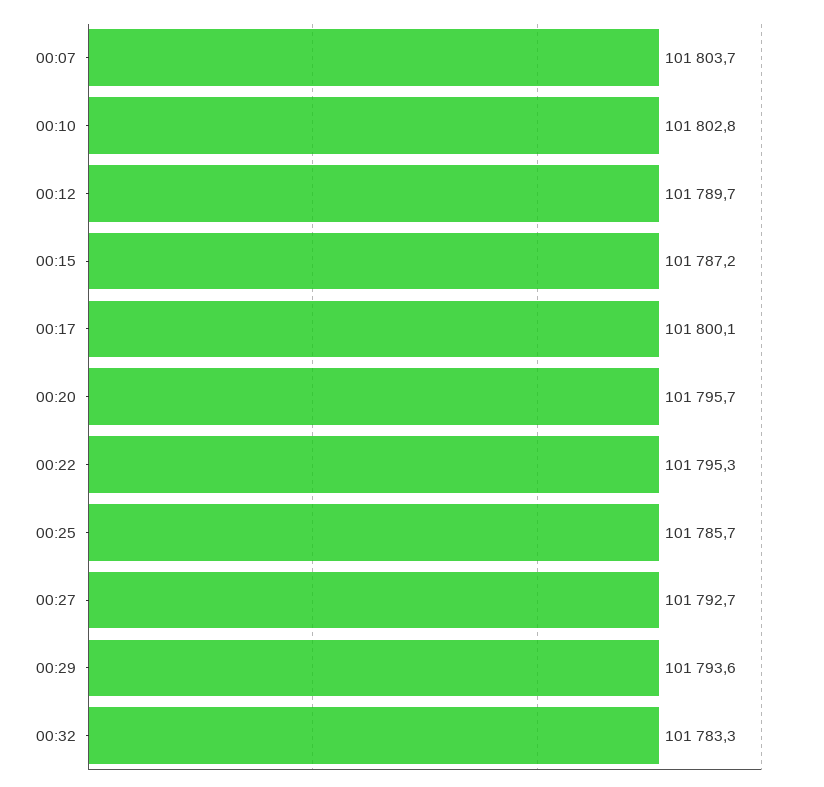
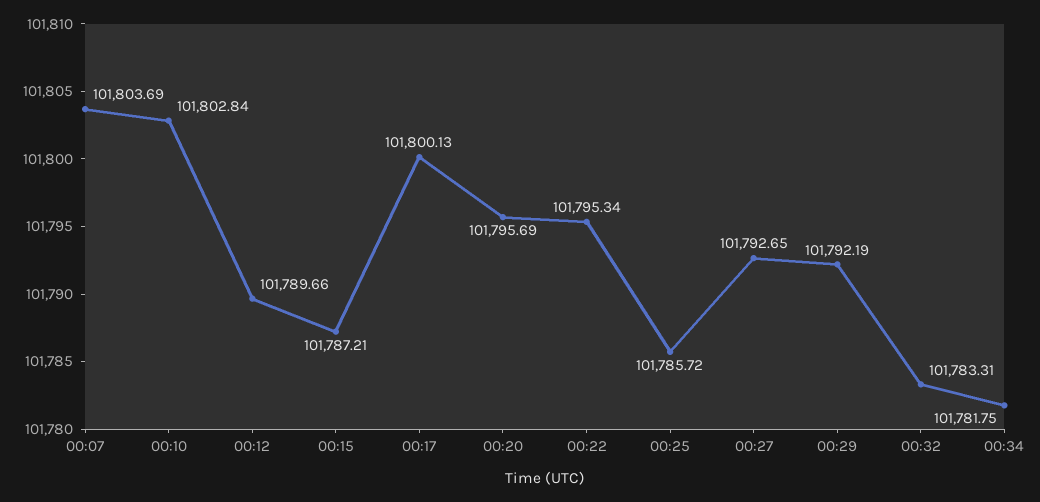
00:29: 101793.6 -> 101792.19
00:34: none -> 101781.75

